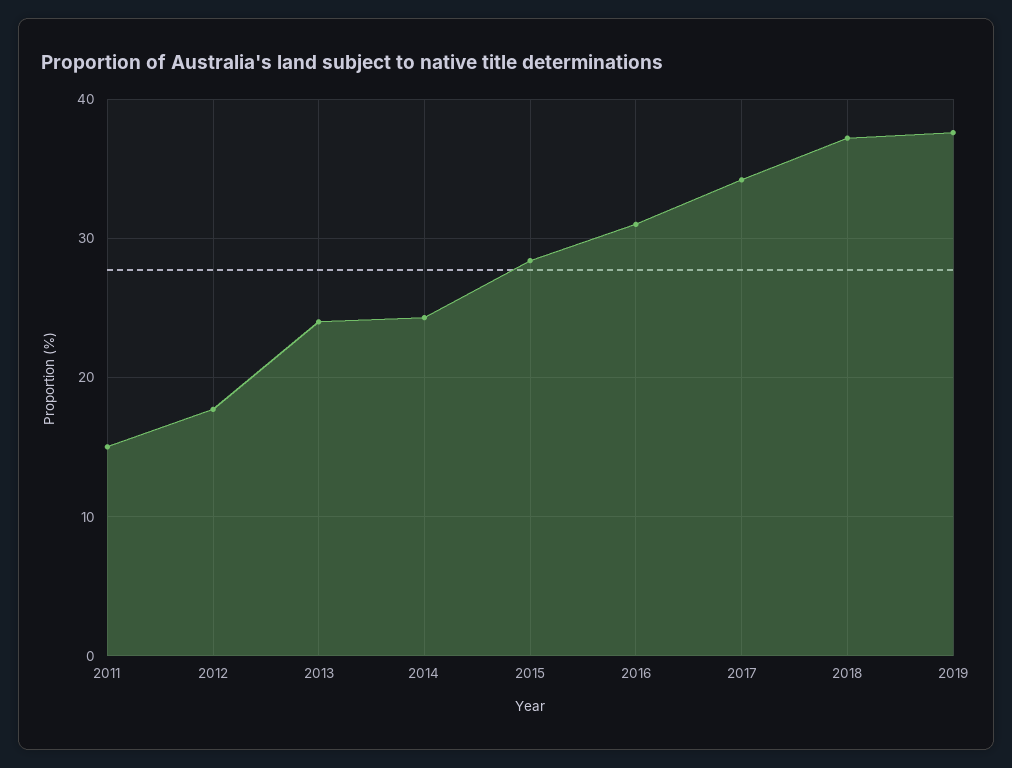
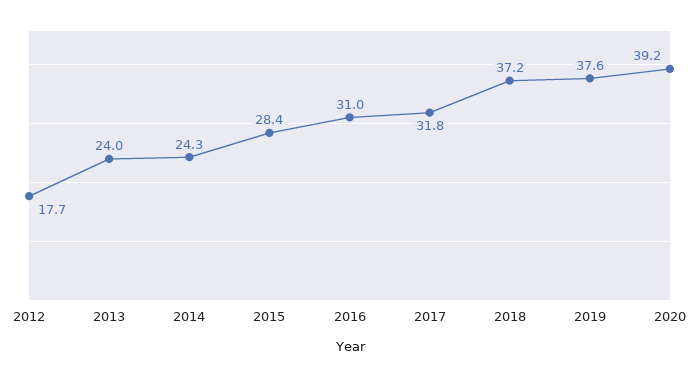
2011: 15 -> none
2017: 34 -> 31.8
2020: none -> 39.2

